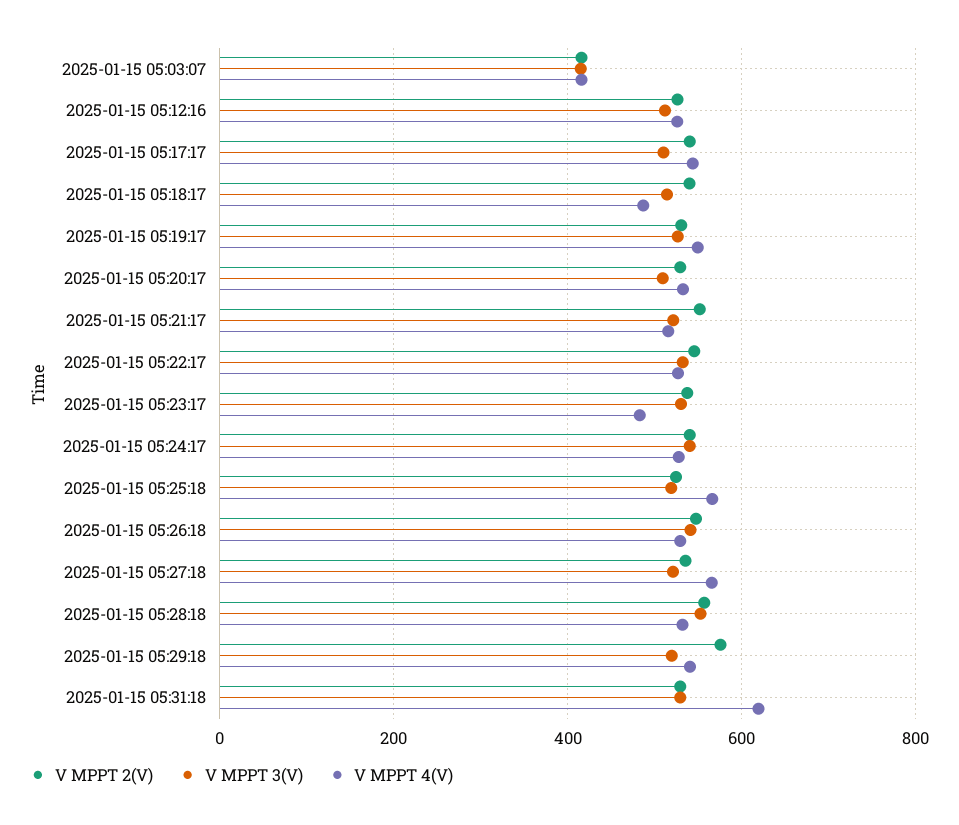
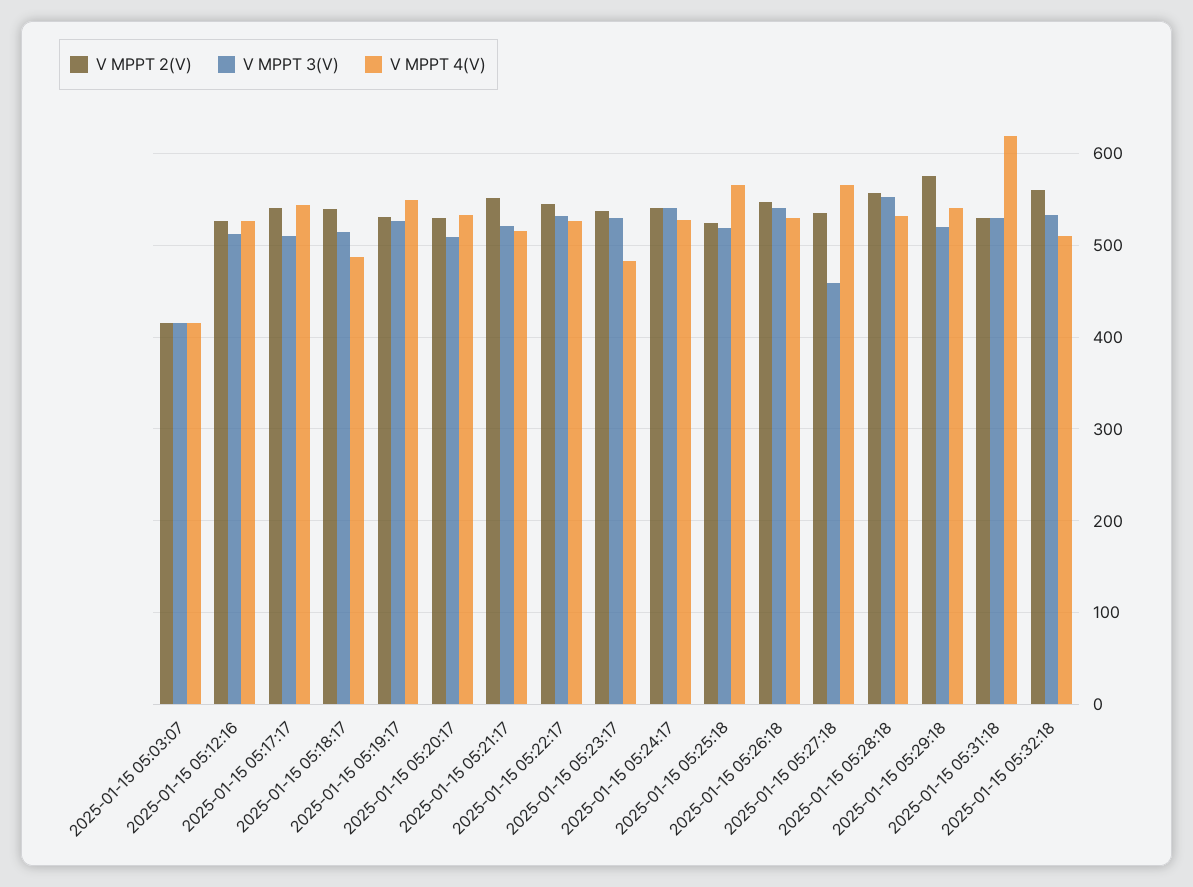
V MPPT 3(V), 2025-01-15 05:27:18: 520 -> 460
V MPPT 2(V), 2025-01-15 05:32:18: none -> 560
V MPPT 3(V), 2025-01-15 05:32:18: none -> 530
V MPPT 4(V), 2025-01-15 05:32:18: none -> 510

